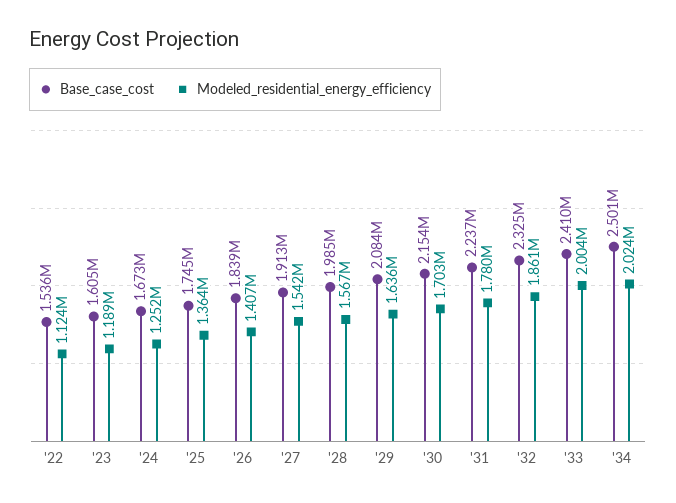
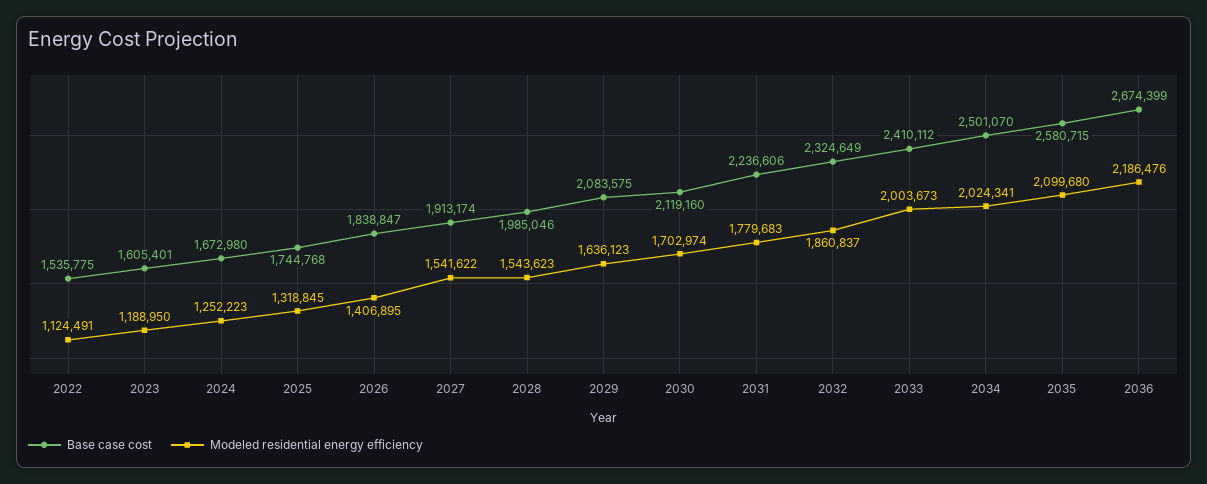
Modeled_residential_energy_efficiency, '25: 1364000 -> 1318845
Modeled_residential_energy_efficiency, '28: 1567000 -> 1543623
Base_case_cost, '30: 2154000 -> 2119160
Base_case_cost, 2035: none -> 2580715
Modeled_residential_energy_efficiency, 2035: none -> 2099680
Base_case_cost, 2036: none -> 2674399
Modeled_residential_energy_efficiency, 2036: none -> 2186476

